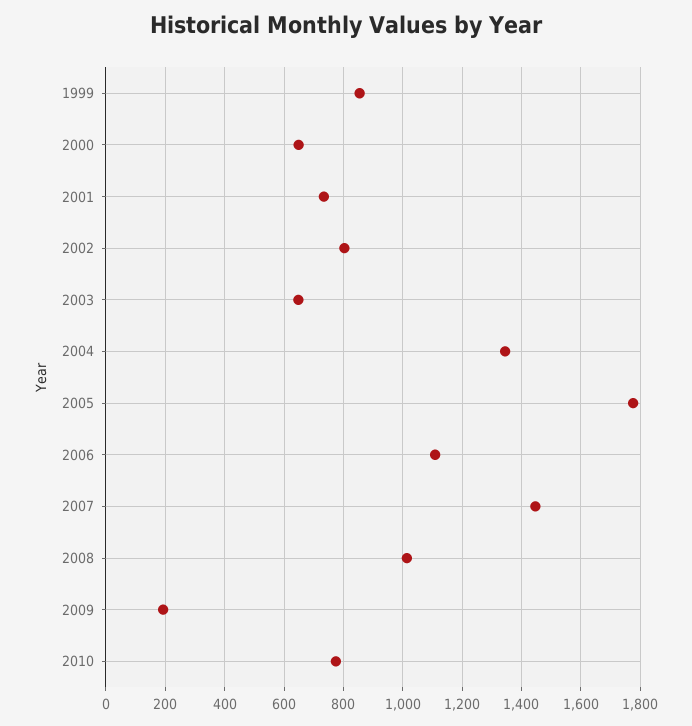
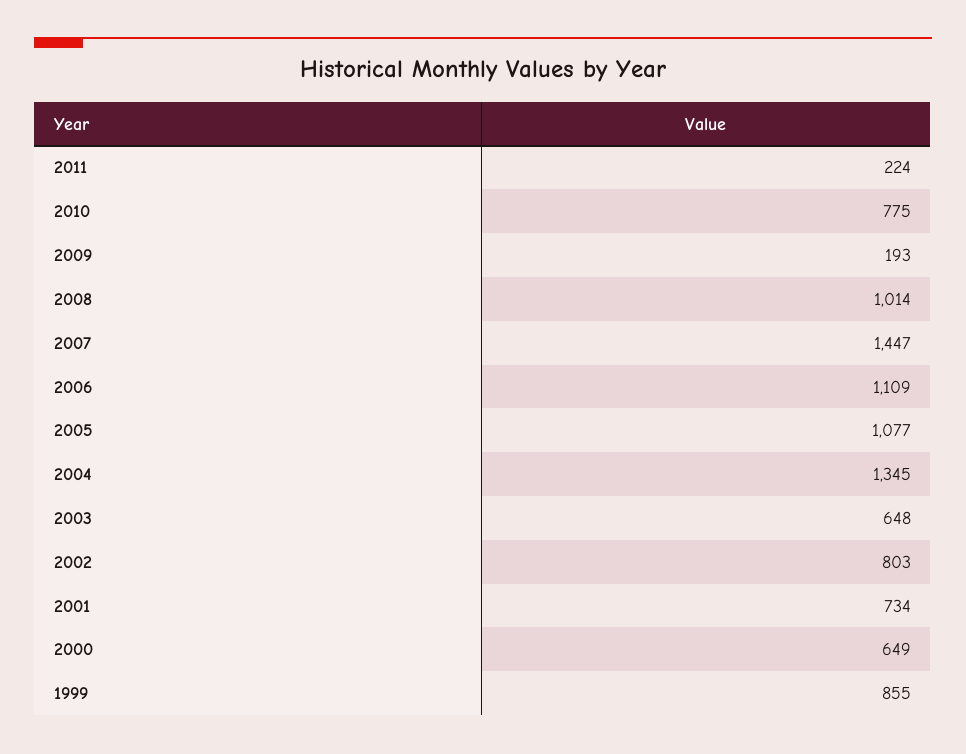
2005: 1775 -> 1077
2011: none -> 224

